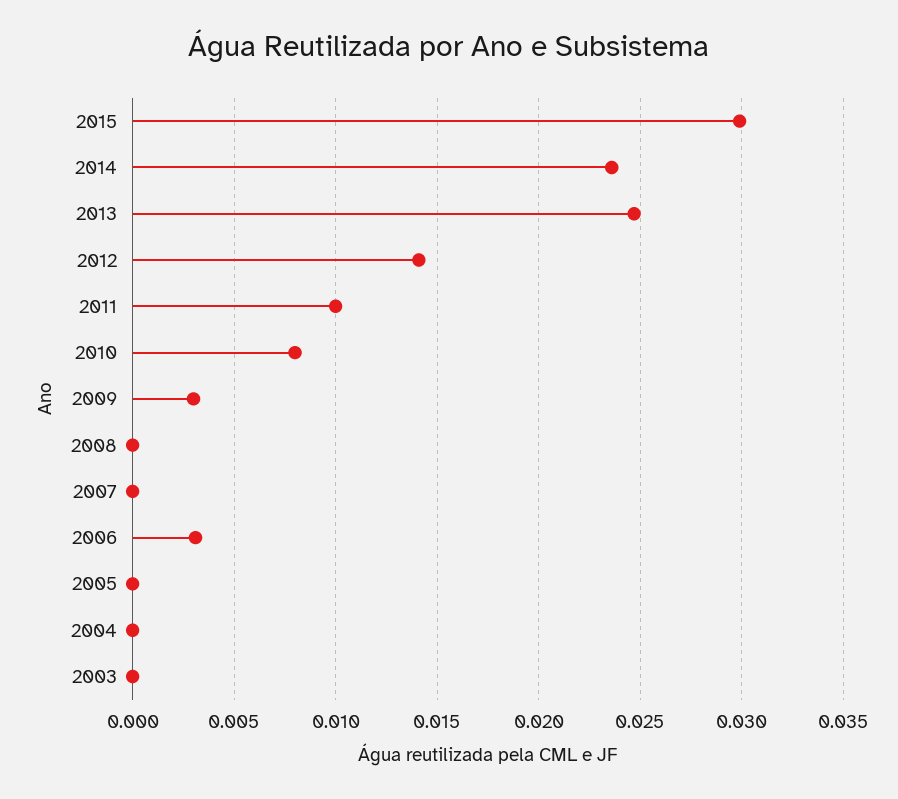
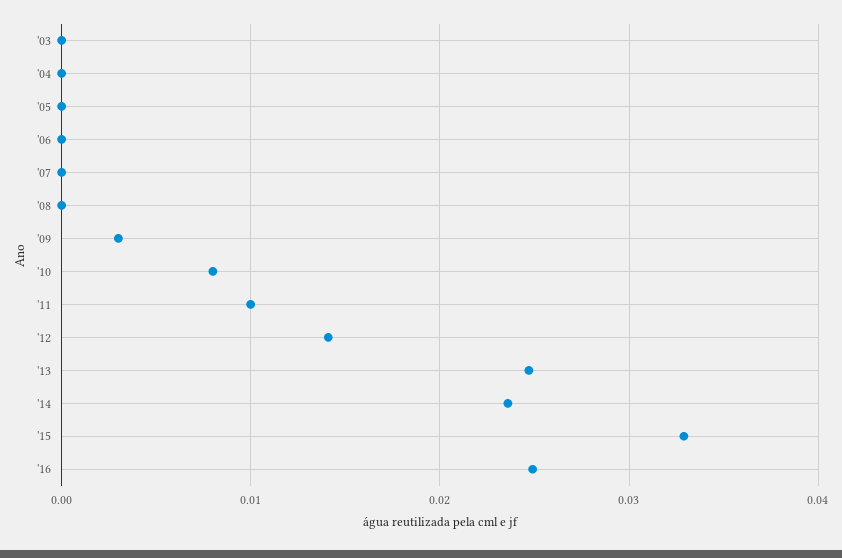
2015: 0.03 -> 0.033
2006: 0.003 -> 0
'16: none -> 0.025

